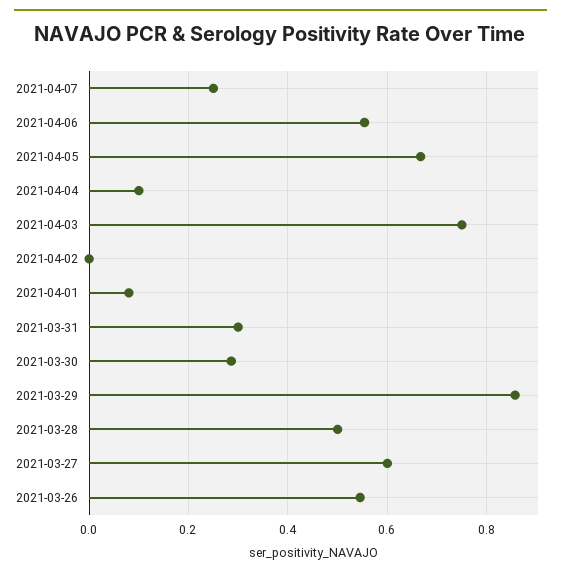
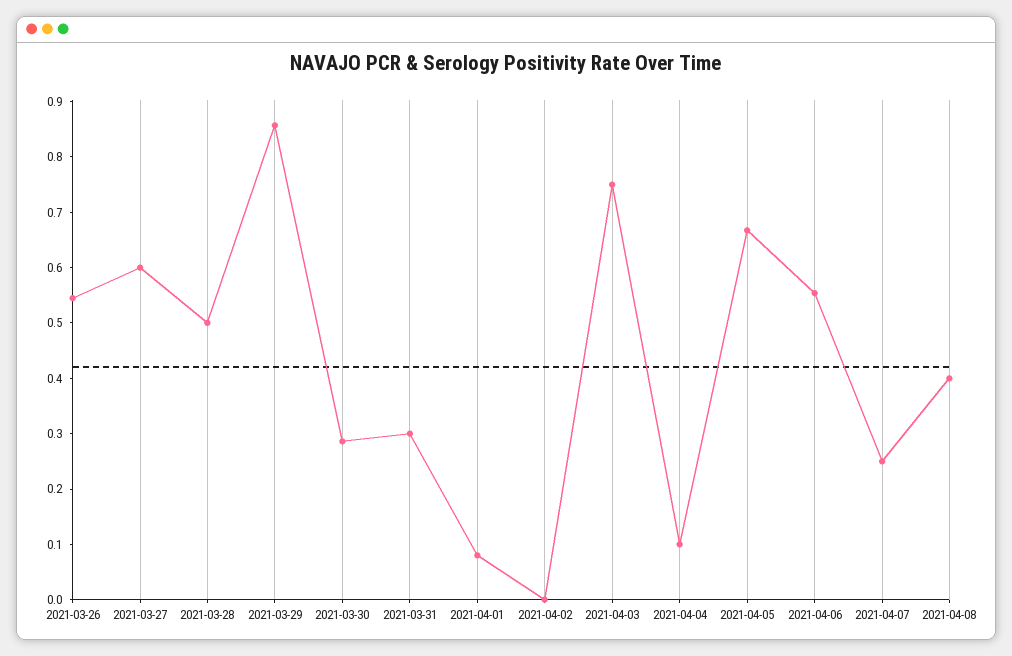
2021-04-08: none -> 0.4

